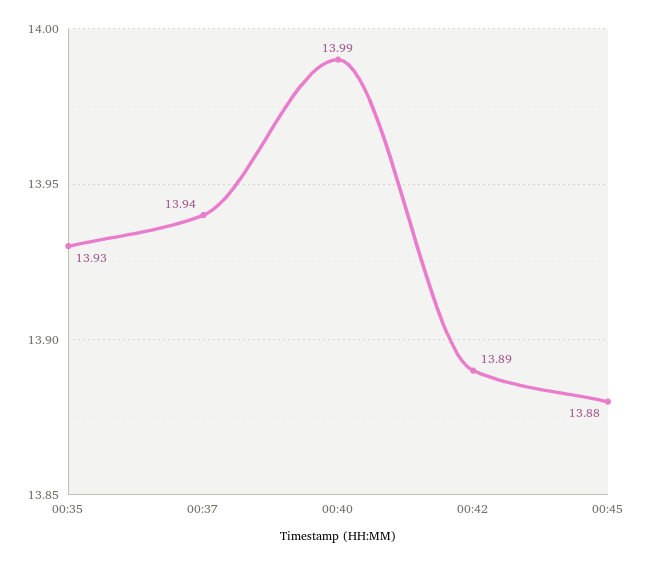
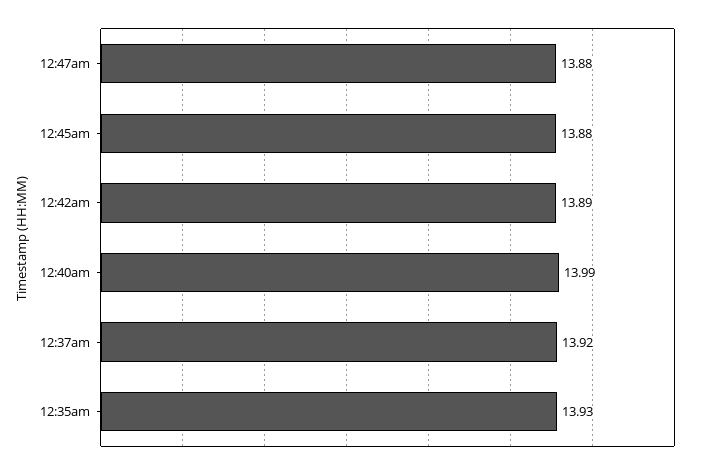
00:37: 13.94 -> 13.92
12:47am: none -> 13.88

